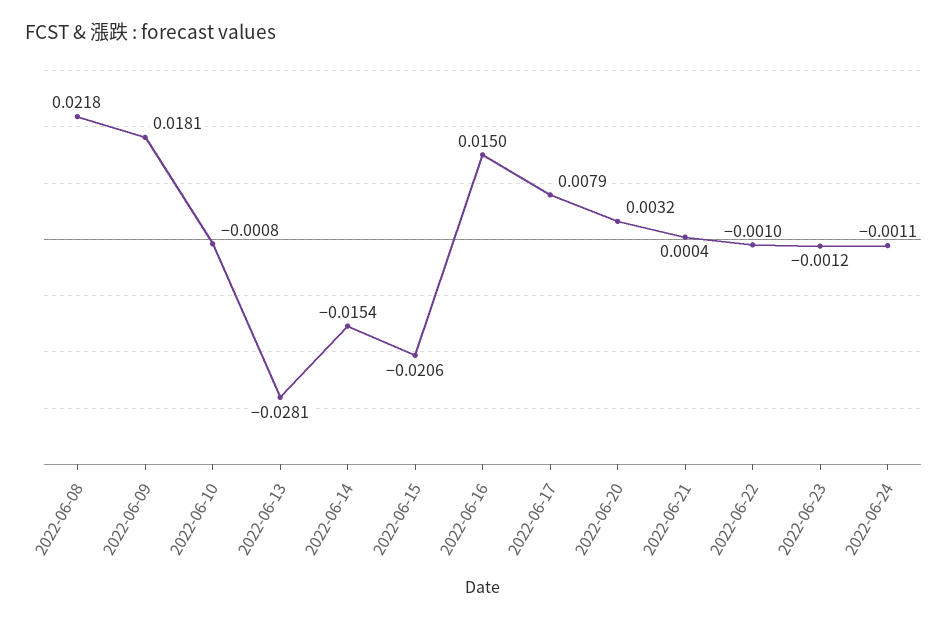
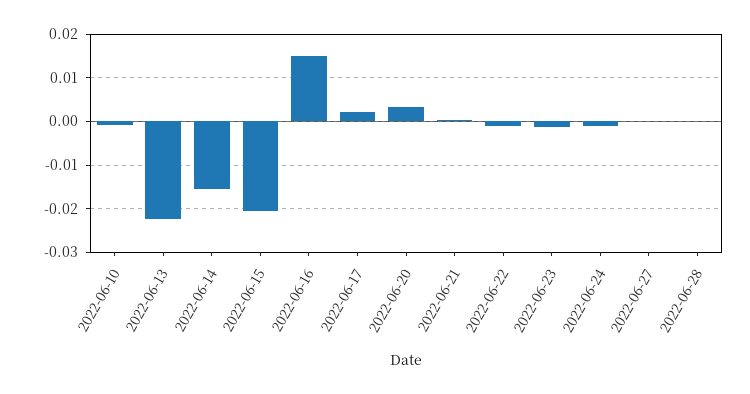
2022-06-08: 0.0218 -> none
2022-06-09: 0.0181 -> none
2022-06-13: -0.0281 -> -0.022
2022-06-17: 0.0079 -> 0.002
2022-06-27: none -> 0
2022-06-28: none -> 0

